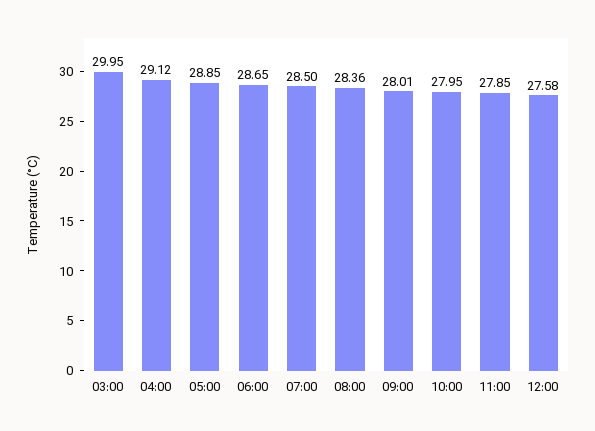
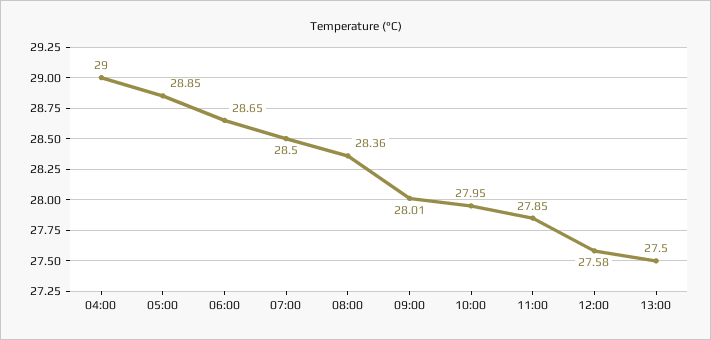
03:00: 29.95 -> none
04:00: 29.12 -> 29
13:00: none -> 27.5

